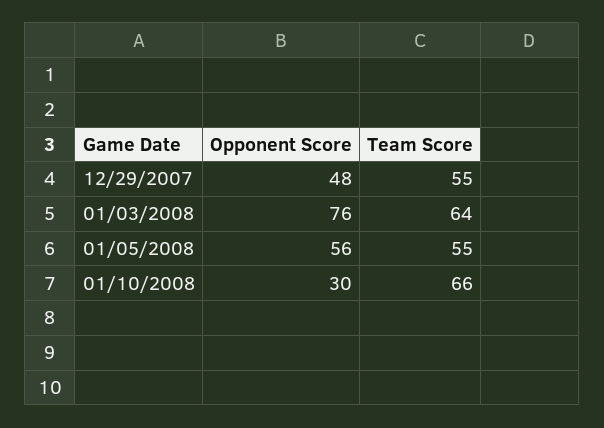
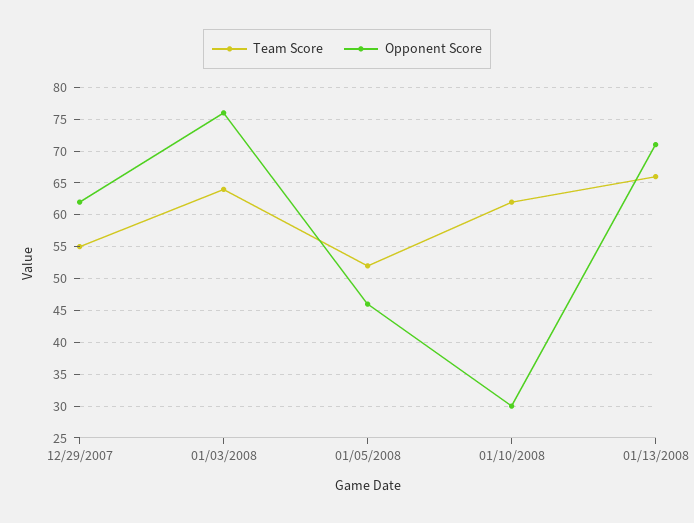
Opponent Score, 12/29/2007: 48 -> 62
Opponent Score, 01/05/2008: 56 -> 46
Team Score, 01/05/2008: 55 -> 52
Team Score, 01/10/2008: 66 -> 62
Team Score, 01/13/2008: none -> 66
Opponent Score, 01/13/2008: none -> 71

